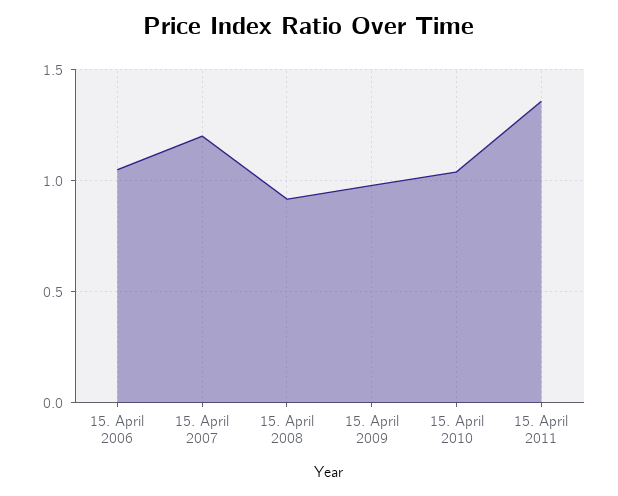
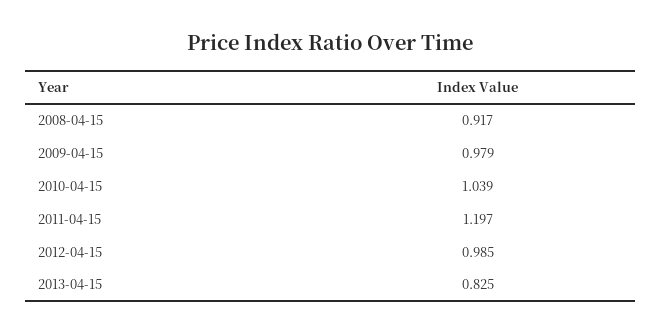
15. April 2006: 1.05 -> none
15. April 2007: 1.2 -> none
15. April 2011: 1.35 -> 1.197
2012-04-15: none -> 0.985
2013-04-15: none -> 0.825

